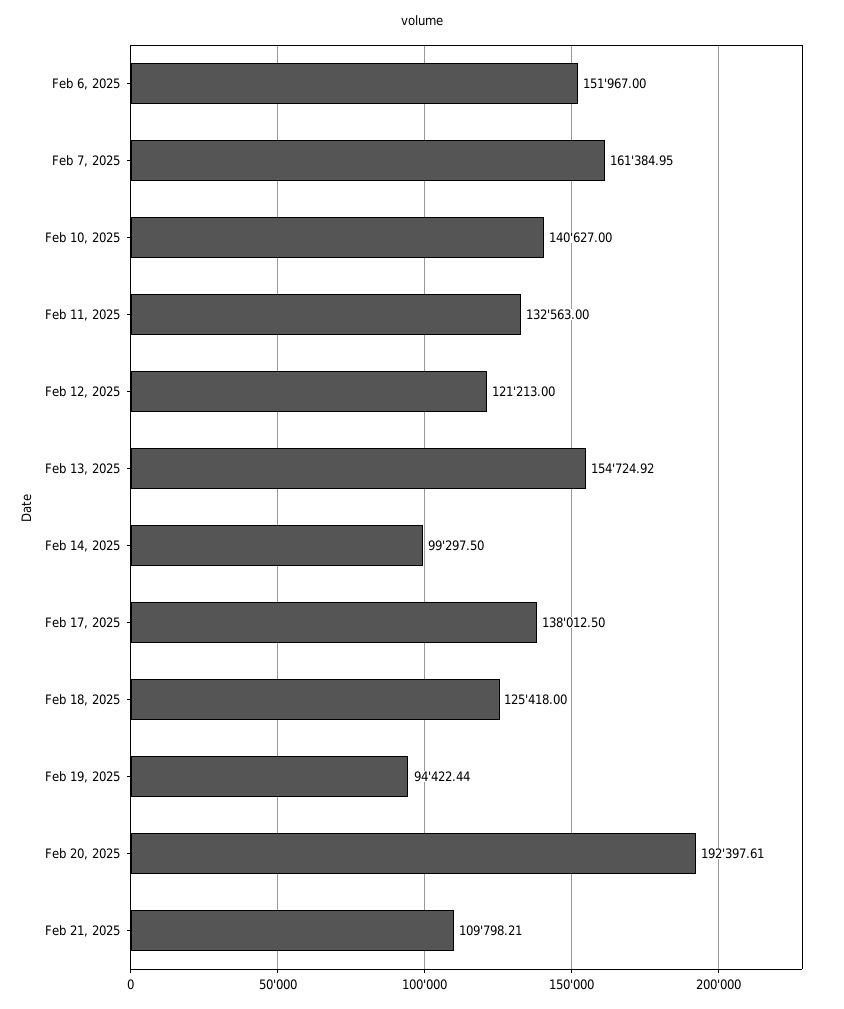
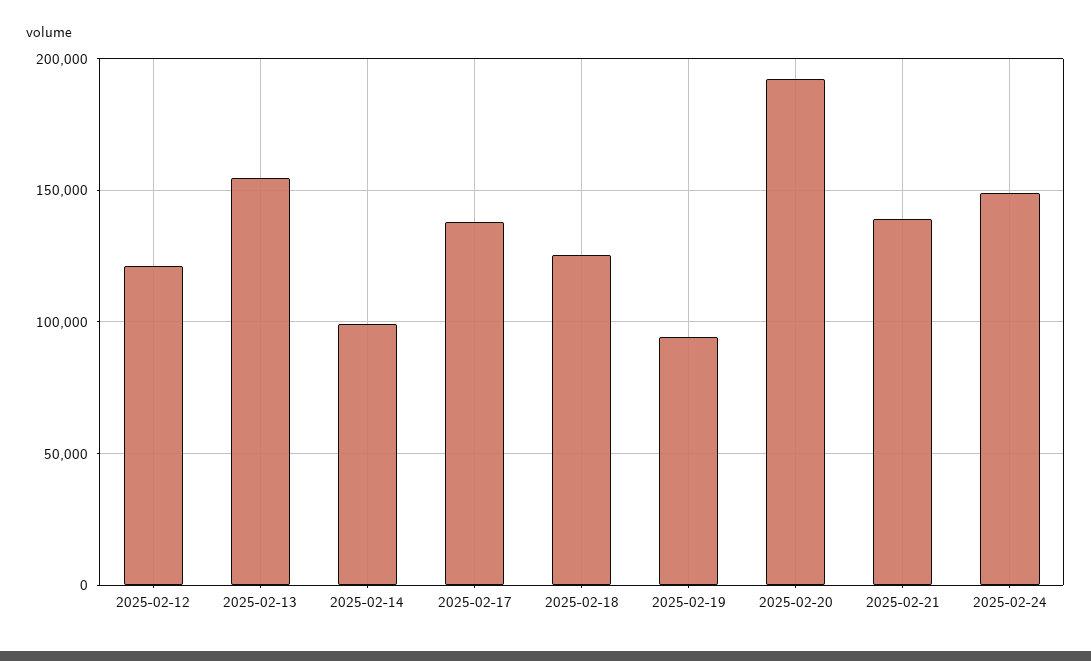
Feb 6, 2025: 151967 -> none
Feb 7, 2025: 161384.95 -> none
Feb 10, 2025: 140627 -> none
Feb 11, 2025: 132563 -> none
Feb 21, 2025: 109798.21 -> 140000
2025-02-24: none -> 150000

